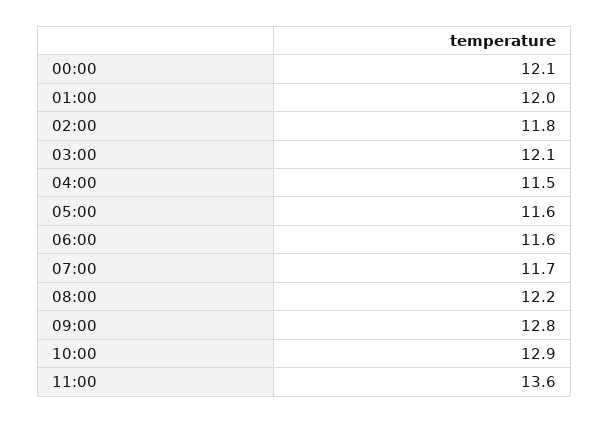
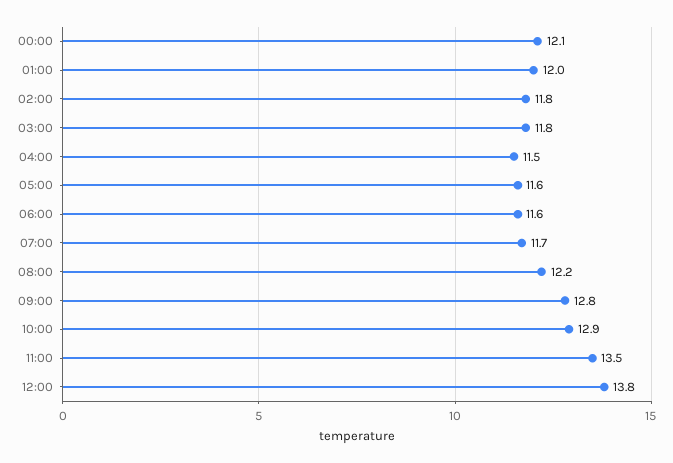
03:00: 12.1 -> 11.8
11:00: 13.6 -> 13.5
12:00: none -> 13.8

